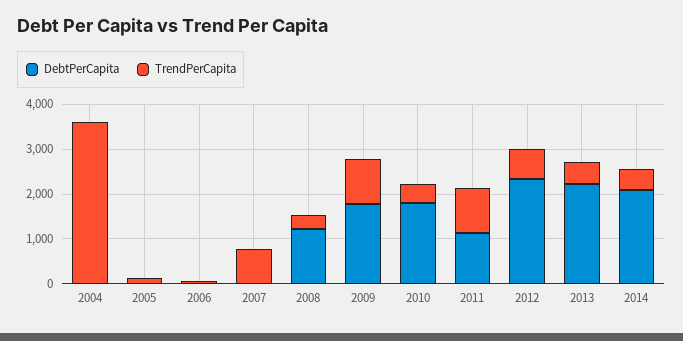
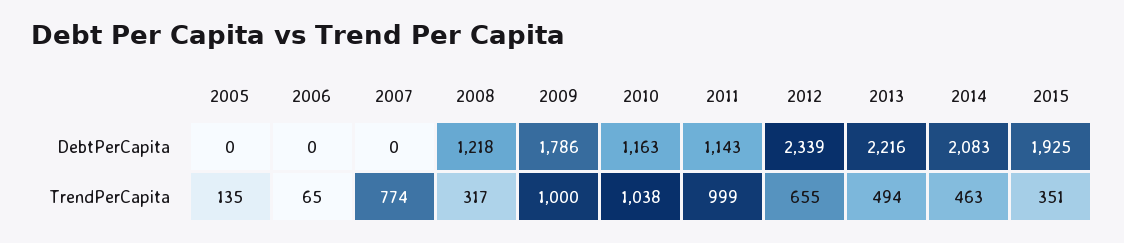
DebtPerCapita, 2004: 0 -> none
TrendPerCapita, 2004: 3600 -> none
DebtPerCapita, 2010: 1800 -> 1163
TrendPerCapita, 2010: 400 -> 1038
DebtPerCapita, 2015: none -> 1925
TrendPerCapita, 2015: none -> 351

